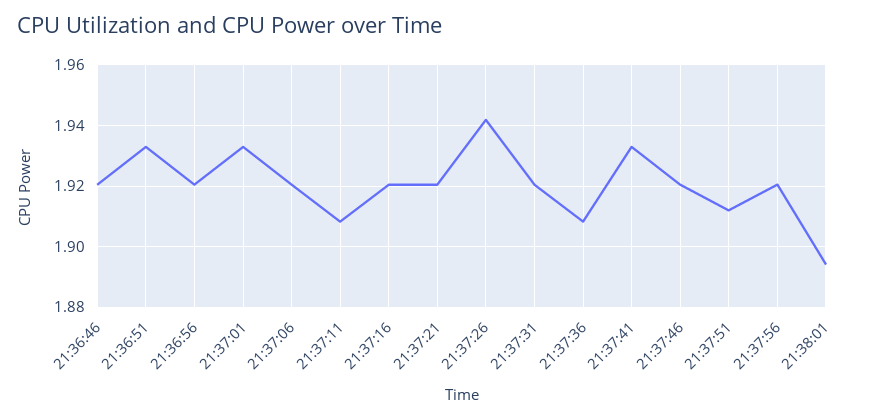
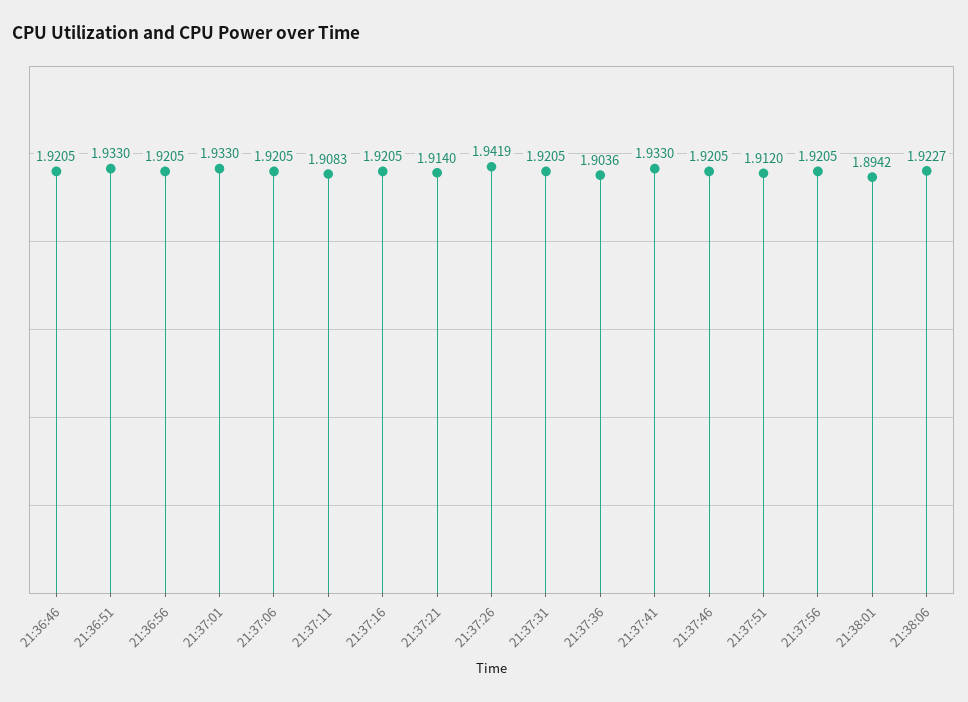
21:37:21: 1.92 -> 1.914
21:37:36: 1.908 -> 1.9036
21:38:06: none -> 1.9227

